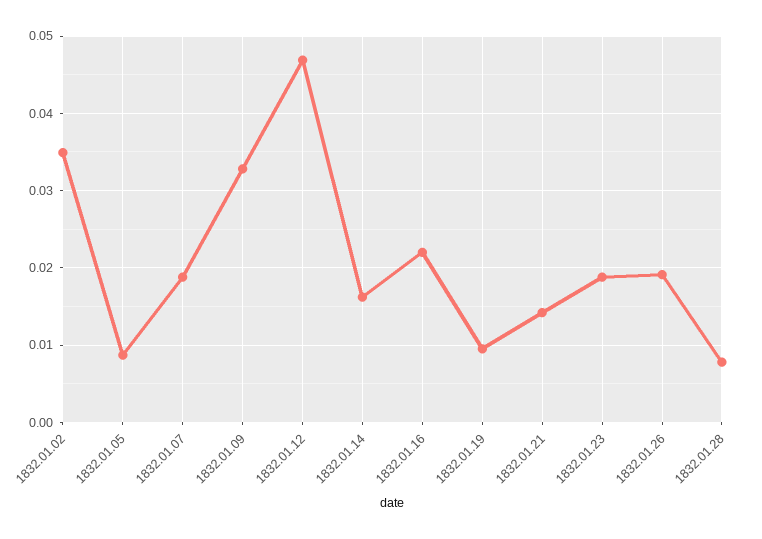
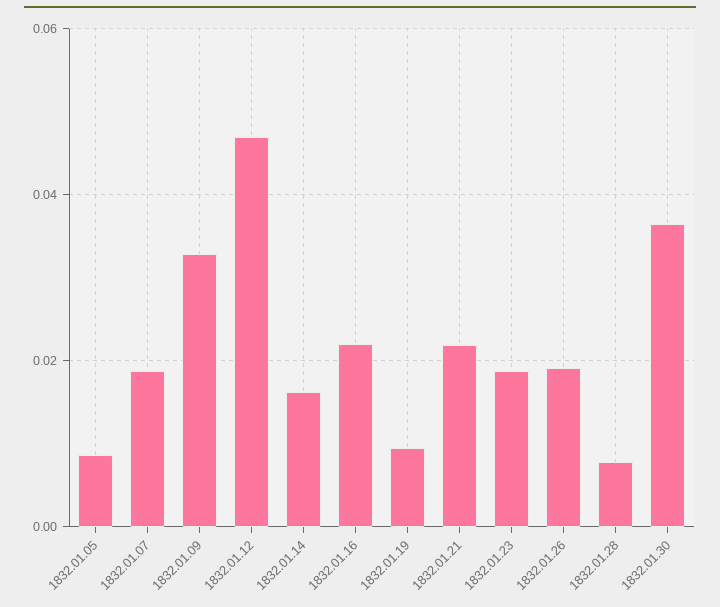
1832.01.02: 0.035 -> none
1832.01.21: 0.014 -> 0.022
1832.01.30: none -> 0.036

